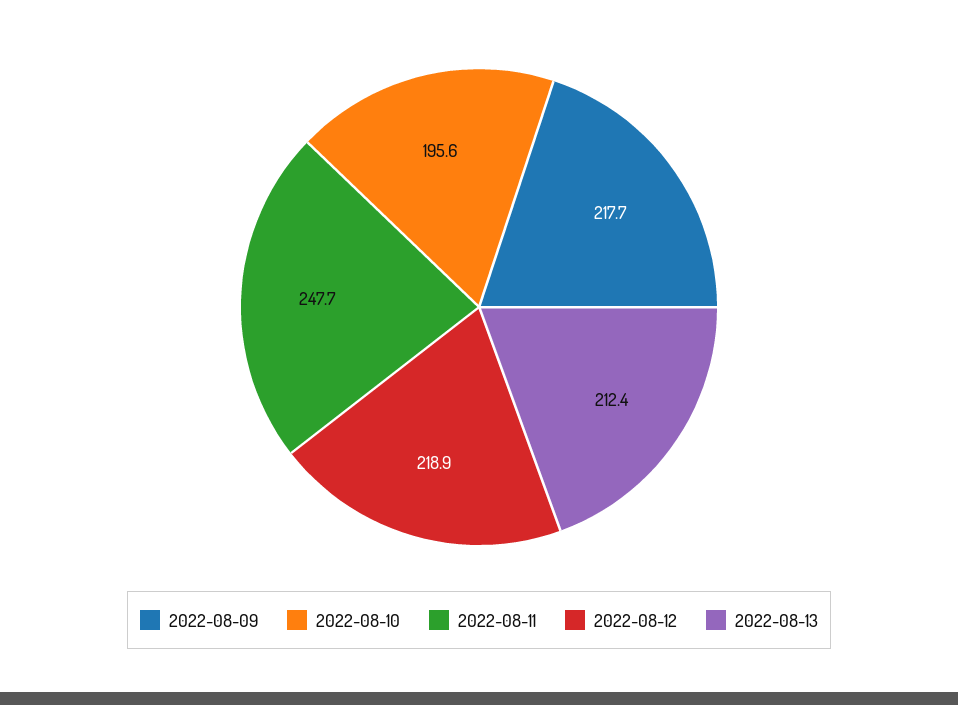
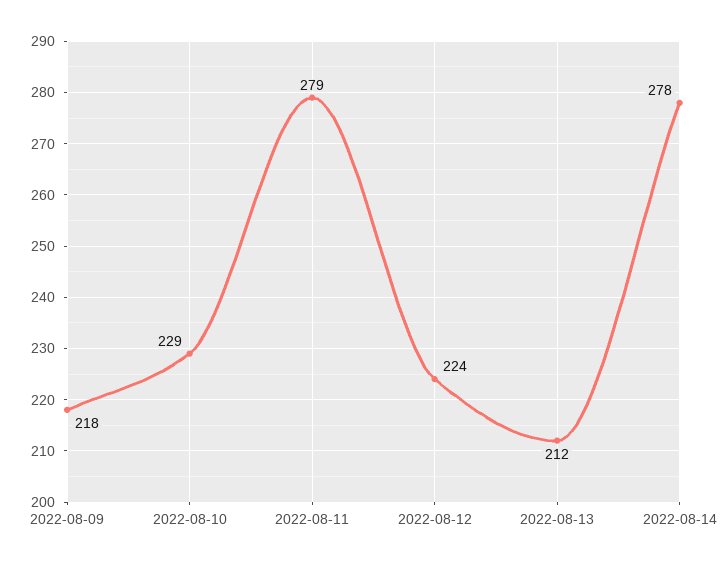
2022-08-10: 195.6 -> 229
2022-08-11: 247.7 -> 279
2022-08-12: 218.9 -> 224
2022-08-14: none -> 278

